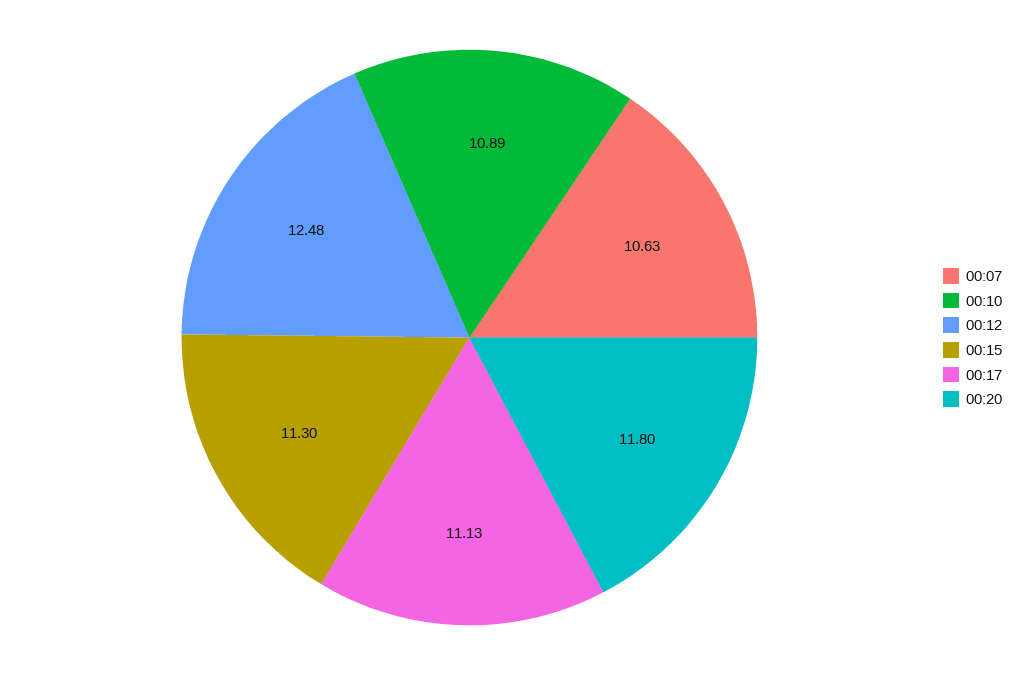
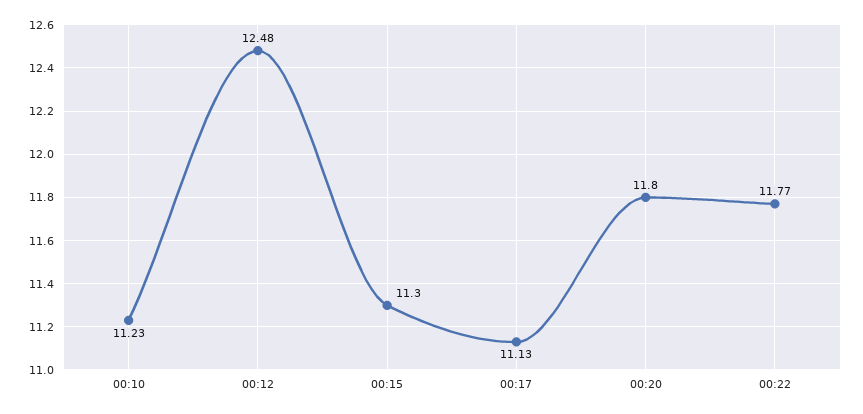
00:07: 10.63 -> none
00:10: 10.89 -> 11.23
00:22: none -> 11.77

